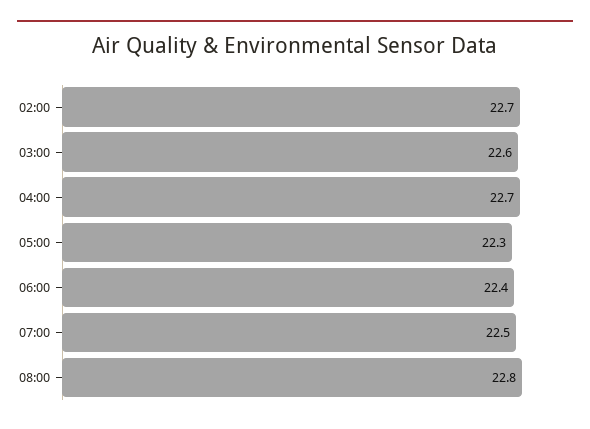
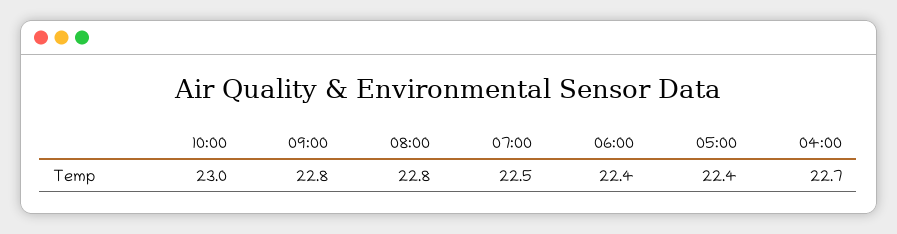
02:00: 22.7 -> none
03:00: 22.6 -> none
05:00: 22.3 -> 22.4
10:00: none -> 23
09:00: none -> 22.8

